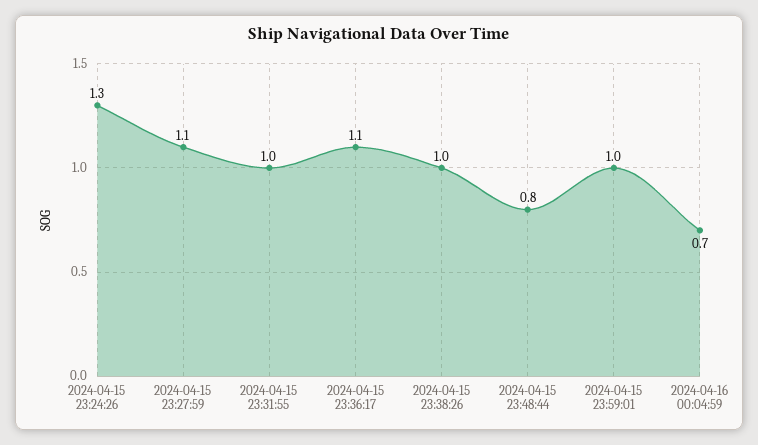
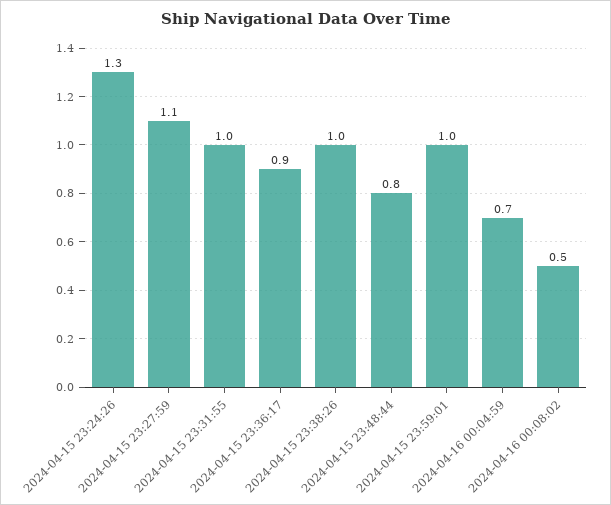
2024-04-15 23:36:17: 1.1 -> 0.9
2024-04-16 00:08:02: none -> 0.5

